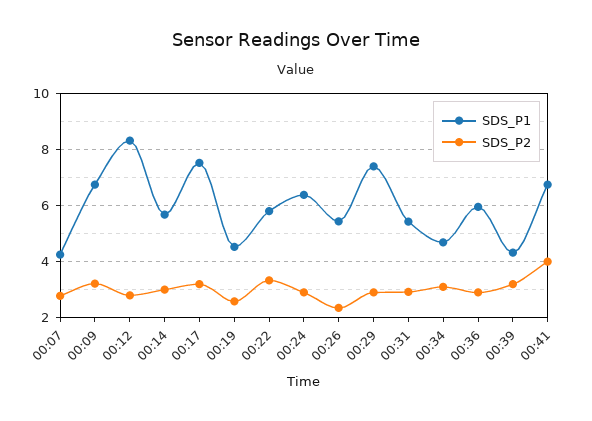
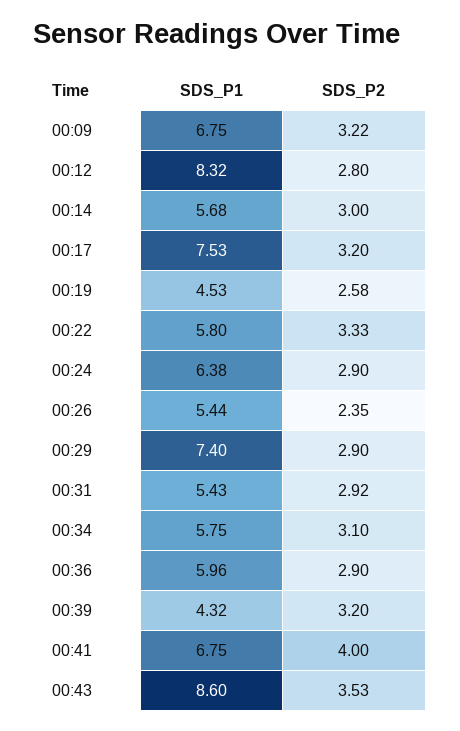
SDS_P1, 00:07: 4.25 -> none
SDS_P2, 00:07: 2.75 -> none
SDS_P1, 00:34: 4.75 -> 5.75
SDS_P1, 00:43: none -> 8.6
SDS_P2, 00:43: none -> 3.53

